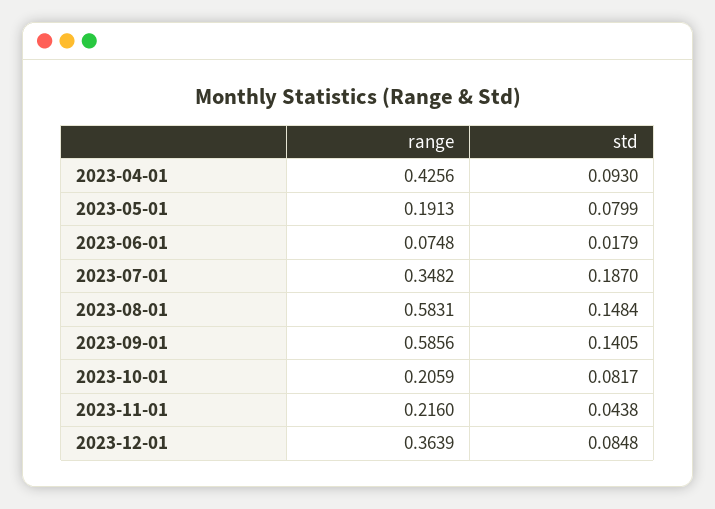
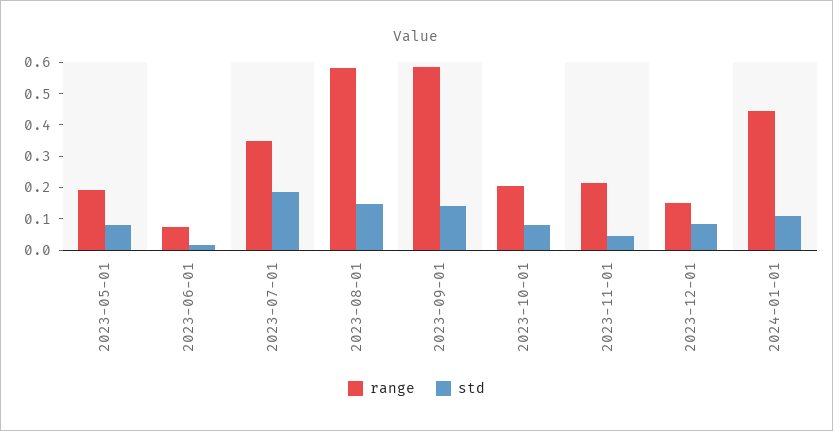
range, 2023-04-01: 0.4256 -> none
std, 2023-04-01: 0.093 -> none
range, 2023-12-01: 0.3639 -> 0.15
range, 2024-01-01: none -> 0.45
std, 2024-01-01: none -> 0.1

